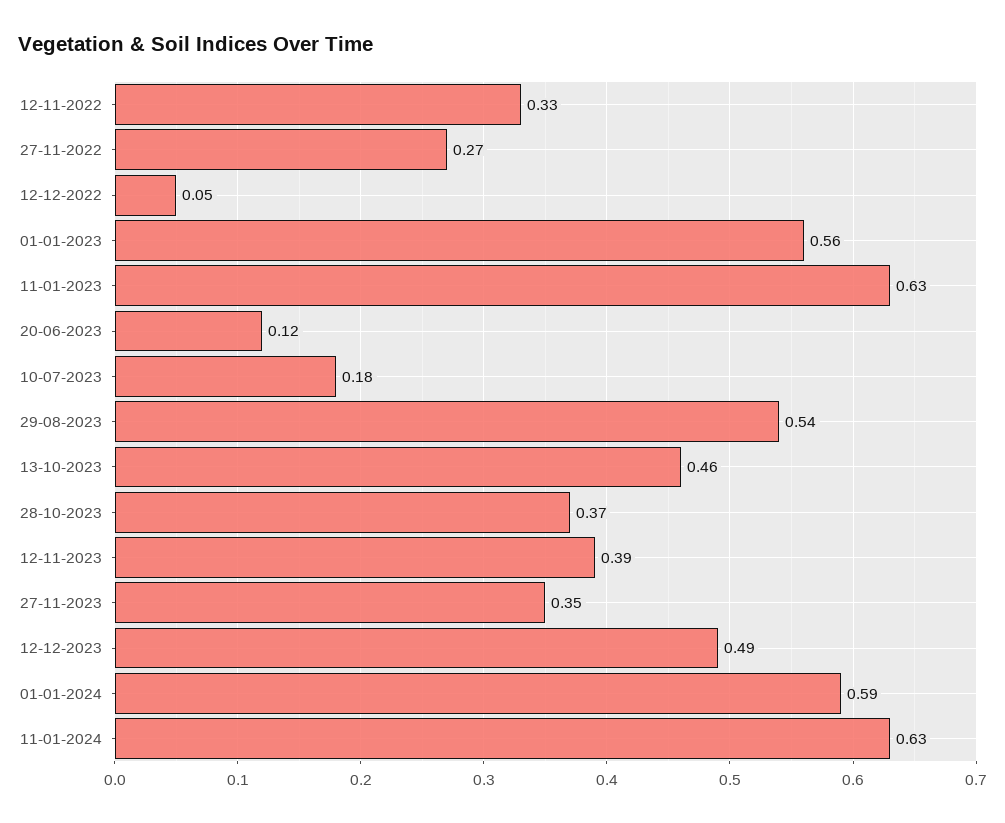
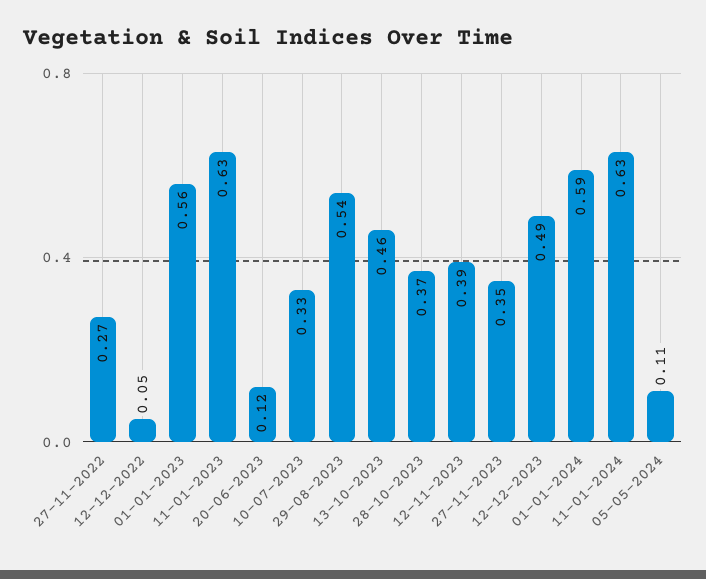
12-11-2022: 0.33 -> none
10-07-2023: 0.18 -> 0.33
05-05-2024: none -> 0.11

